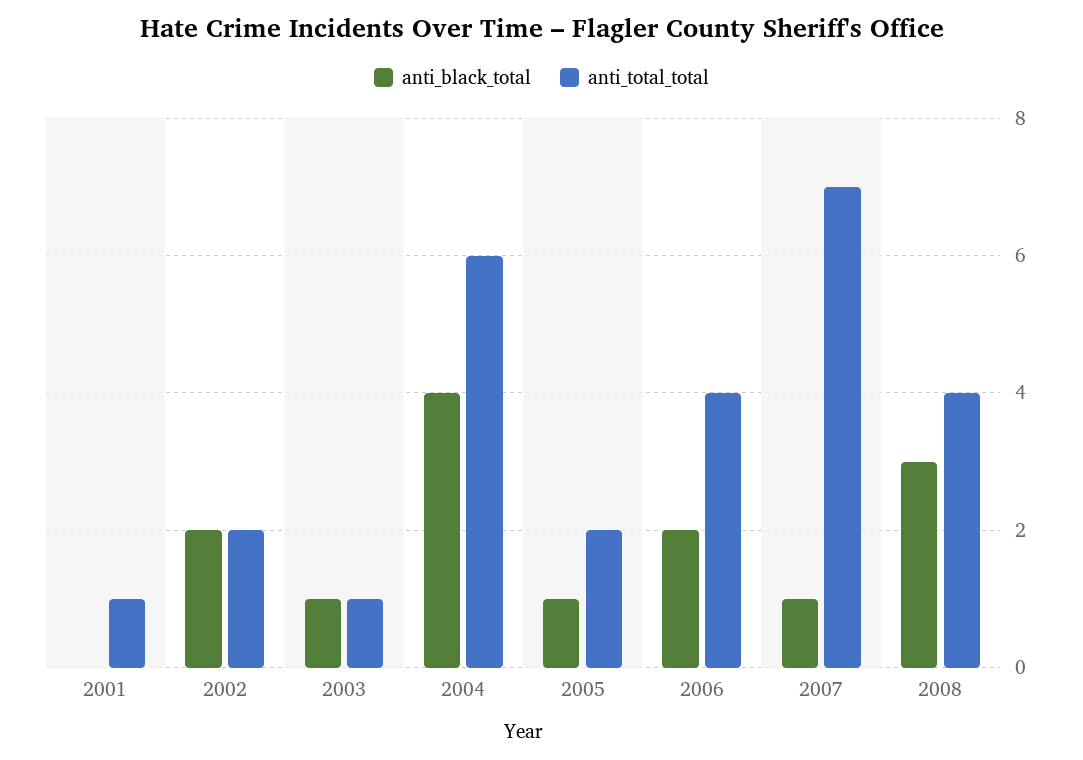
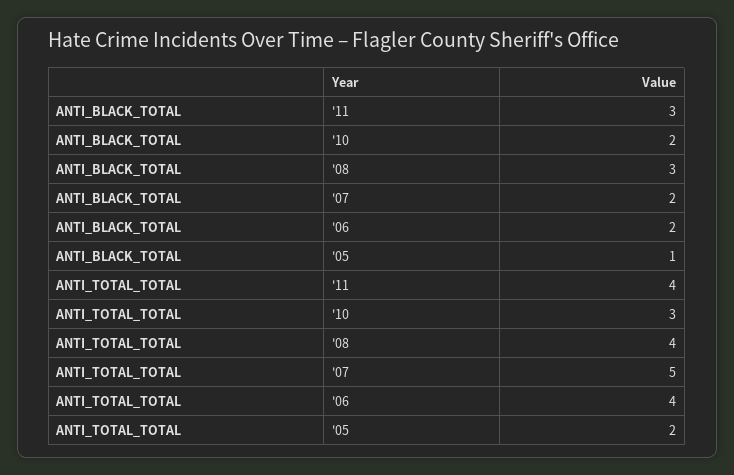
anti_black_total, 2001: 0 -> none
anti_total_total, 2001: 1 -> none
anti_black_total, 2002: 2 -> none
anti_total_total, 2002: 2 -> none
anti_black_total, 2003: 1 -> none
anti_total_total, 2003: 1 -> none
anti_black_total, 2004: 4 -> none
anti_total_total, 2004: 6 -> none
anti_black_total, 2007: 1 -> 2
anti_total_total, 2007: 7 -> 5
anti_black_total, '11: none -> 3
anti_black_total, '10: none -> 2
anti_total_total, '11: none -> 4
anti_total_total, '10: none -> 3

